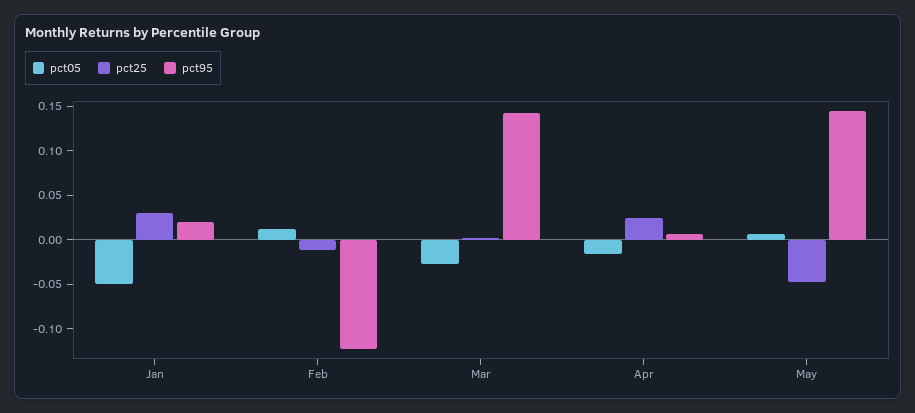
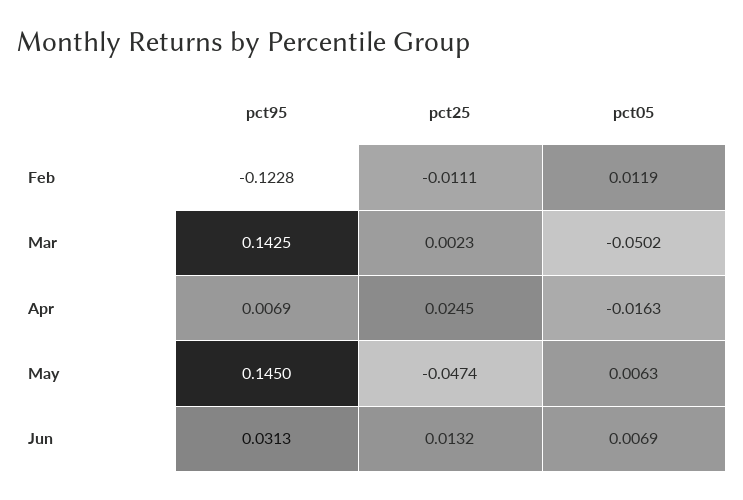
pct05, Jan: -0.05 -> none
pct25, Jan: 0.03 -> none
pct95, Jan: 0.02 -> none
pct05, Mar: -0.03 -> -0.0502
pct95, Jun: none -> 0.0313
pct25, Jun: none -> 0.0132
pct05, Jun: none -> 0.0069

